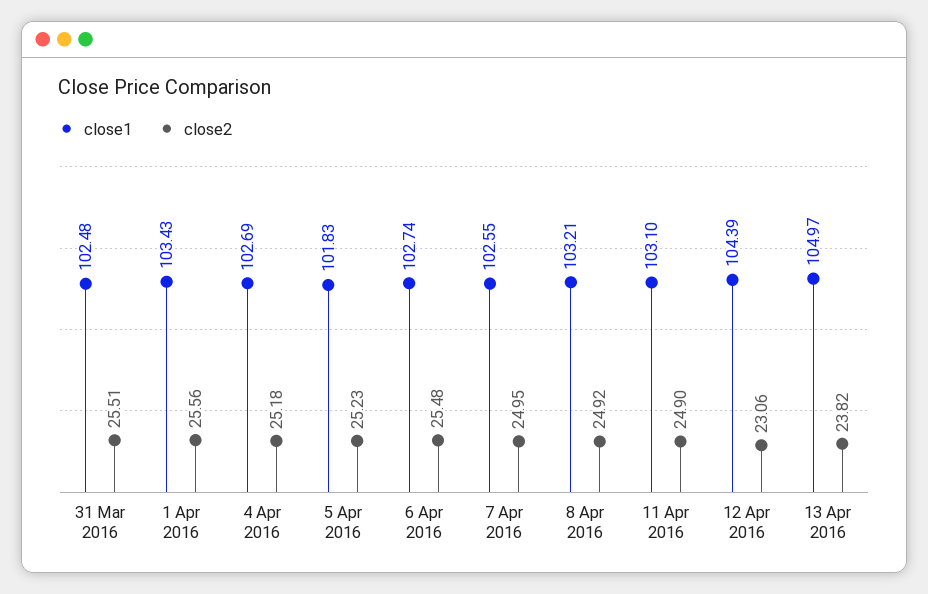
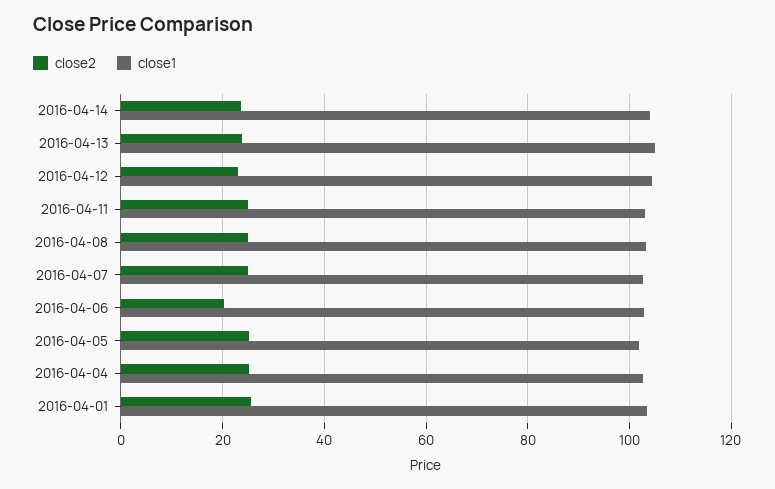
close1, 31 Mar 2016: 102.48 -> none
close2, 31 Mar 2016: 25.51 -> none
close2, 6 Apr 2016: 25.48 -> 20
close2, 2016-04-14: none -> 24
close1, 2016-04-14: none -> 104

